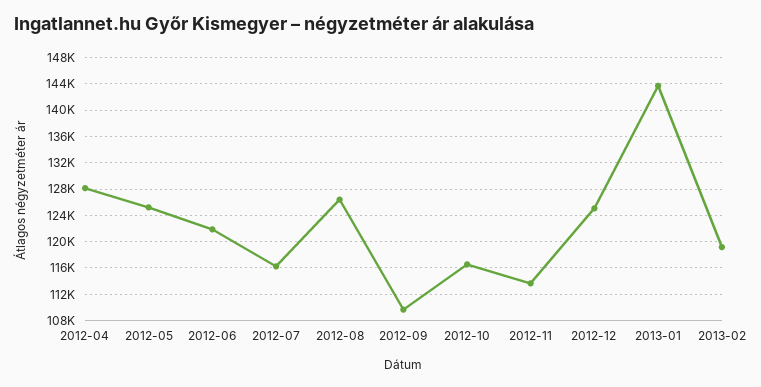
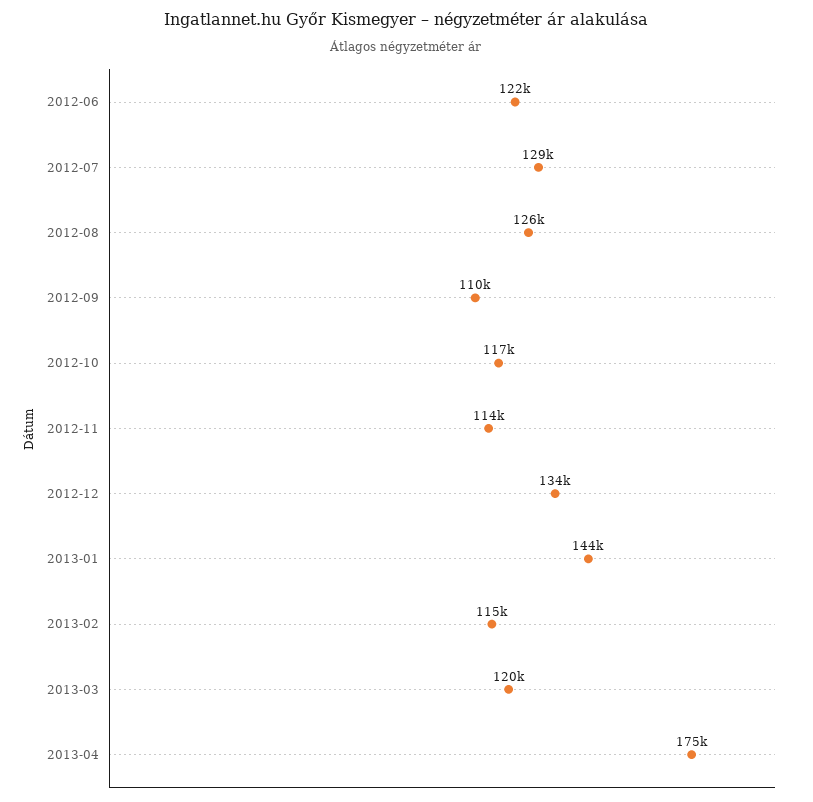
2012-04: 128000 -> none
2012-05: 125000 -> none
2012-07: 116000 -> 129000
2012-12: 125000 -> 134000
2013-02: 119000 -> 115000
2013-03: none -> 120000
2013-04: none -> 175000

